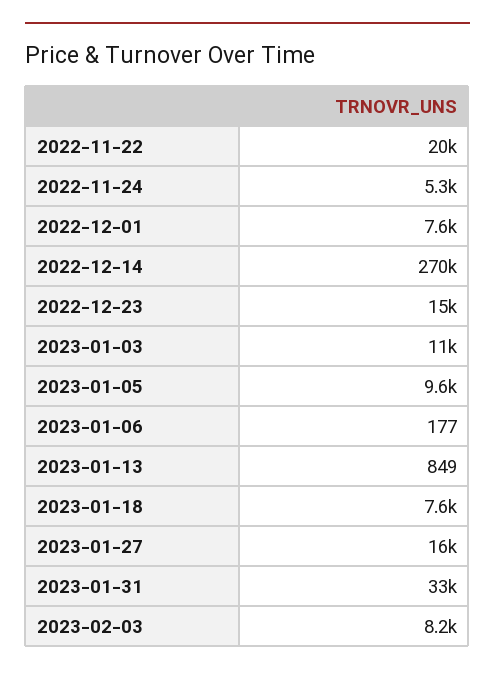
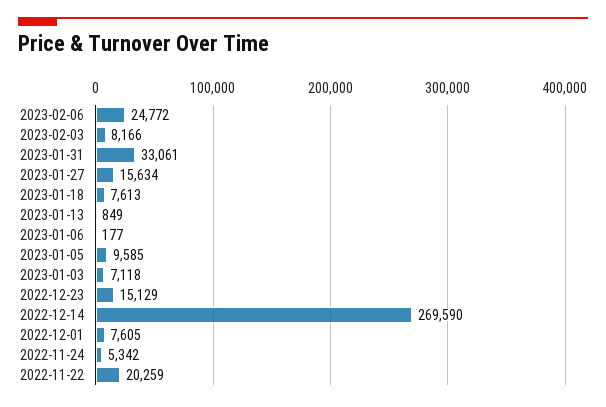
2023-01-03: 11000 -> 7118
2023-02-06: none -> 24772

